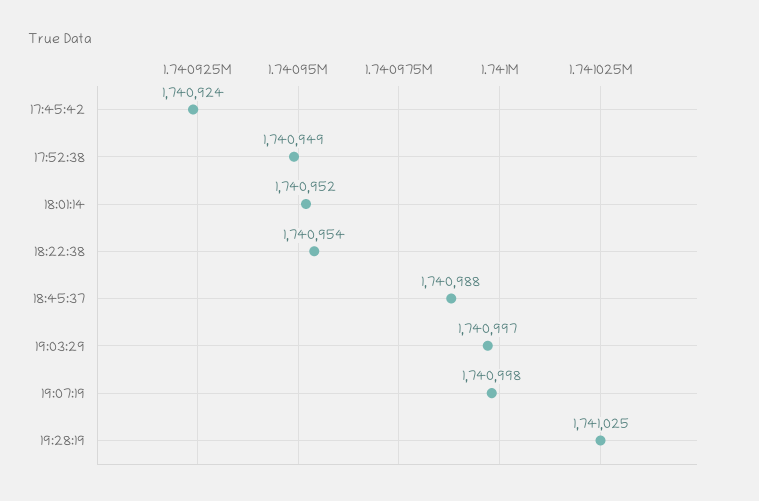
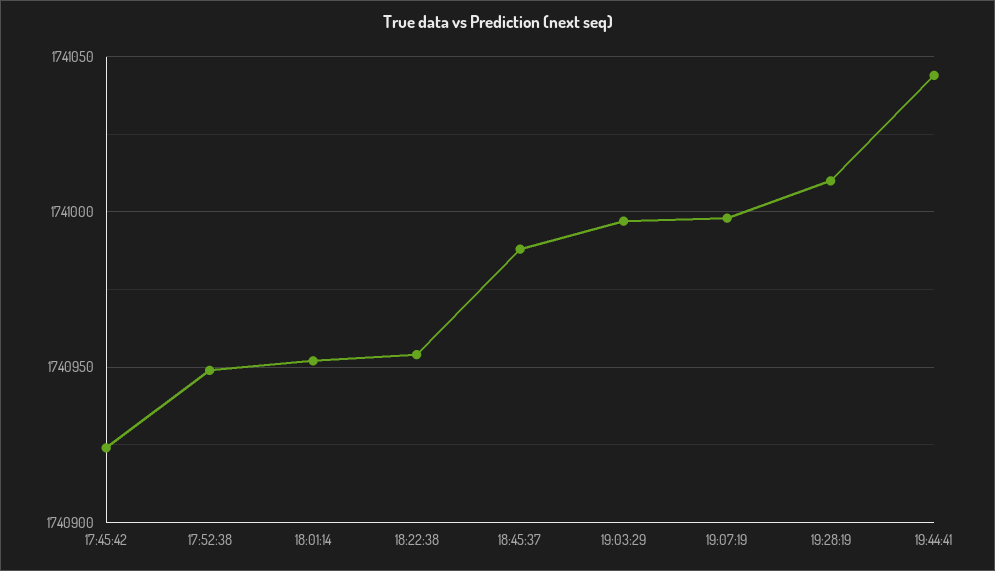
19:28:19: 1741025 -> 1741010
19:44:41: none -> 1741045

